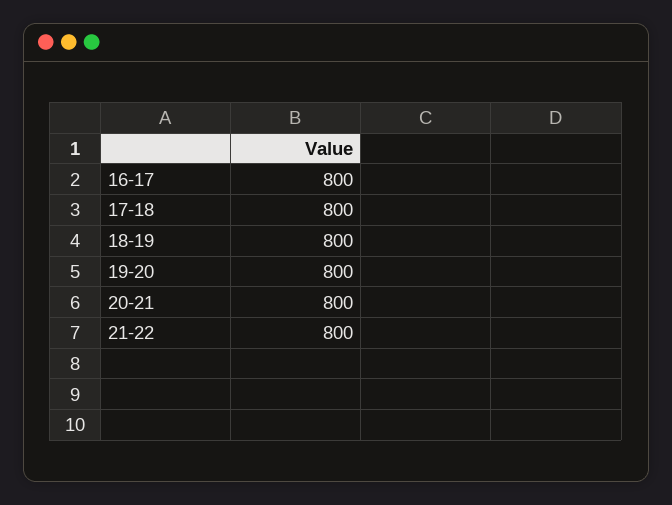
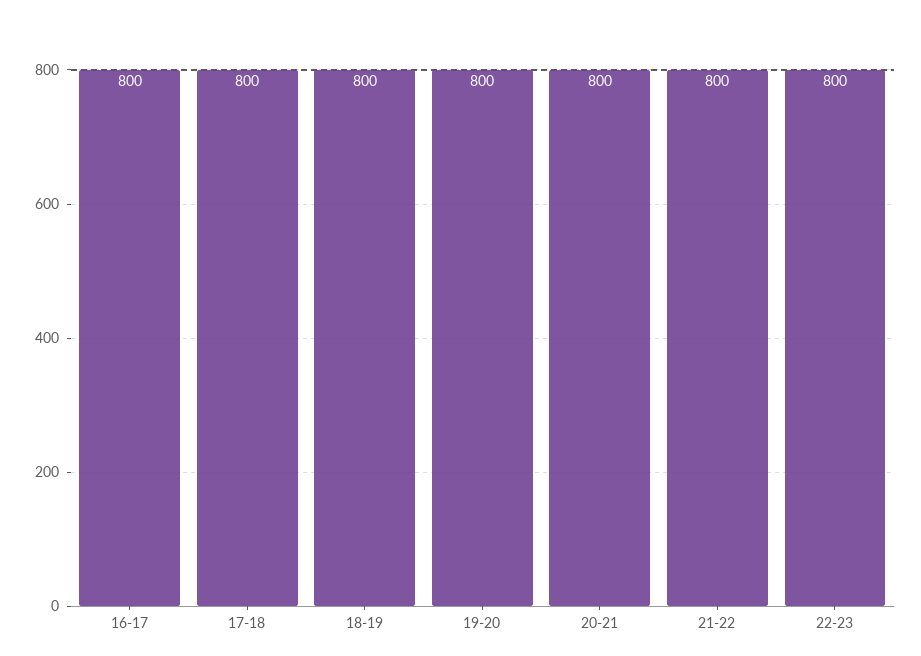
22-23: none -> 800

